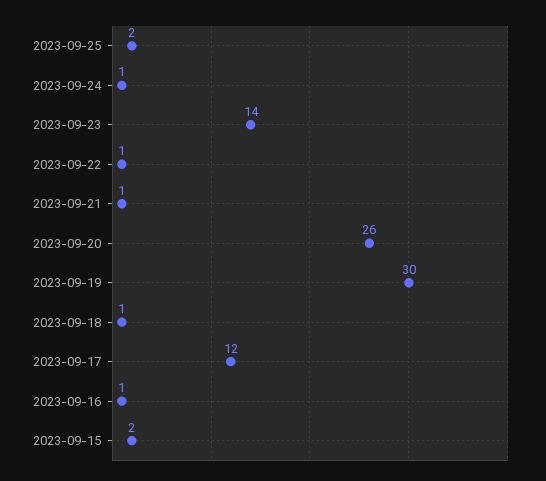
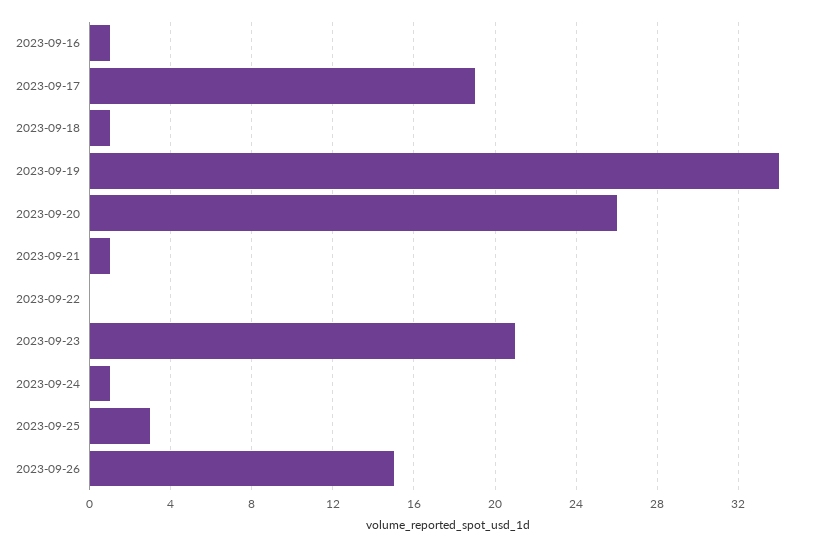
2023-09-25: 2 -> 3
2023-09-23: 14 -> 21
2023-09-22: 1 -> 0
2023-09-19: 30 -> 34
2023-09-17: 12 -> 19
2023-09-15: 2 -> none
2023-09-26: none -> 15

